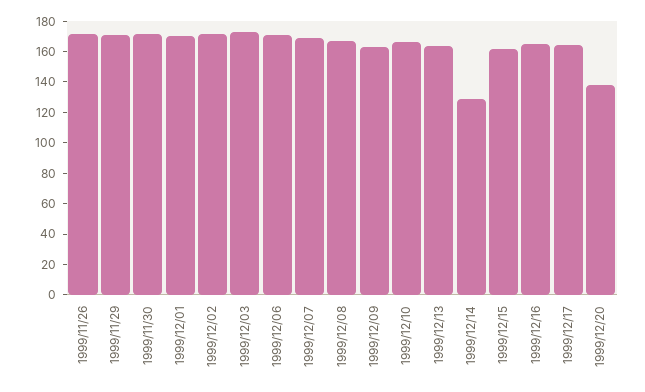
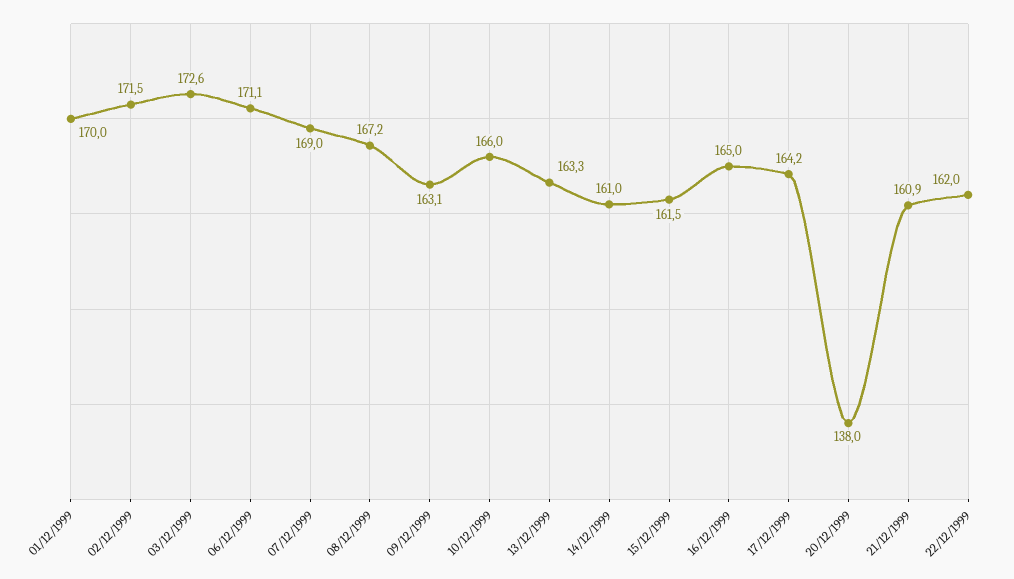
1999/11/26: 170 -> none
1999/11/29: 170 -> none
1999/11/30: 170 -> none
1999/12/14: 130 -> 161
21/12/1999: none -> 160.9
22/12/1999: none -> 162

